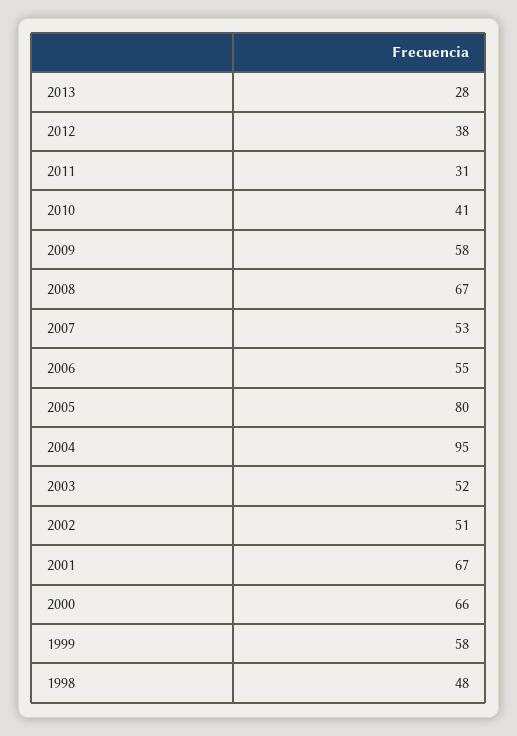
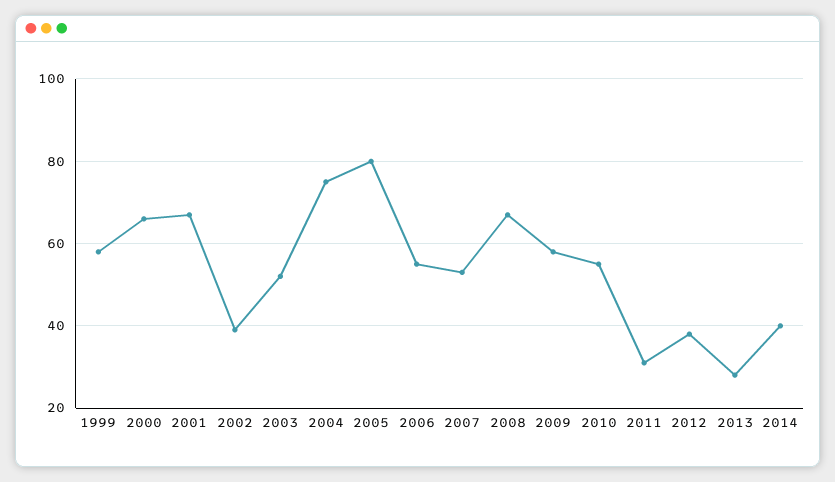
2010: 41 -> 55
2004: 95 -> 75
2002: 51 -> 40
1998: 48 -> none
2014: none -> 40

